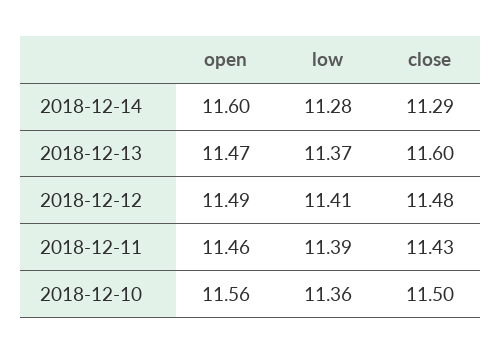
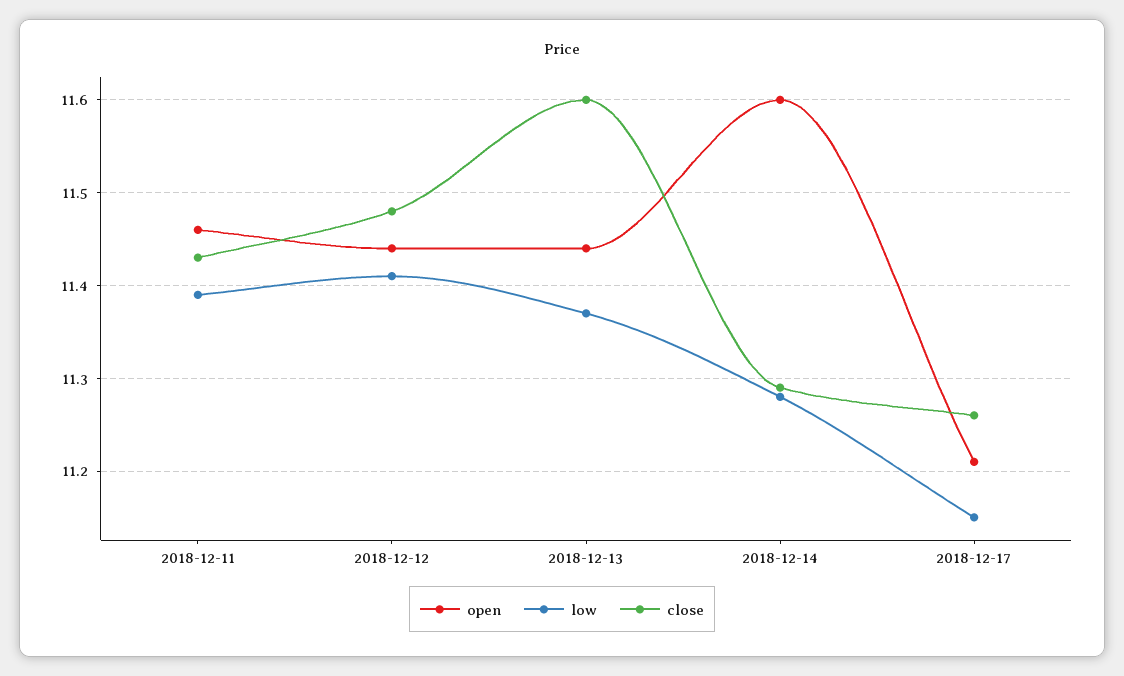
open, 2018-12-13: 11.47 -> 11.44
open, 2018-12-12: 11.49 -> 11.44
open, 2018-12-10: 11.56 -> none
low, 2018-12-10: 11.36 -> none
close, 2018-12-10: 11.5 -> none
open, 2018-12-17: none -> 11.21
low, 2018-12-17: none -> 11.15
close, 2018-12-17: none -> 11.26

